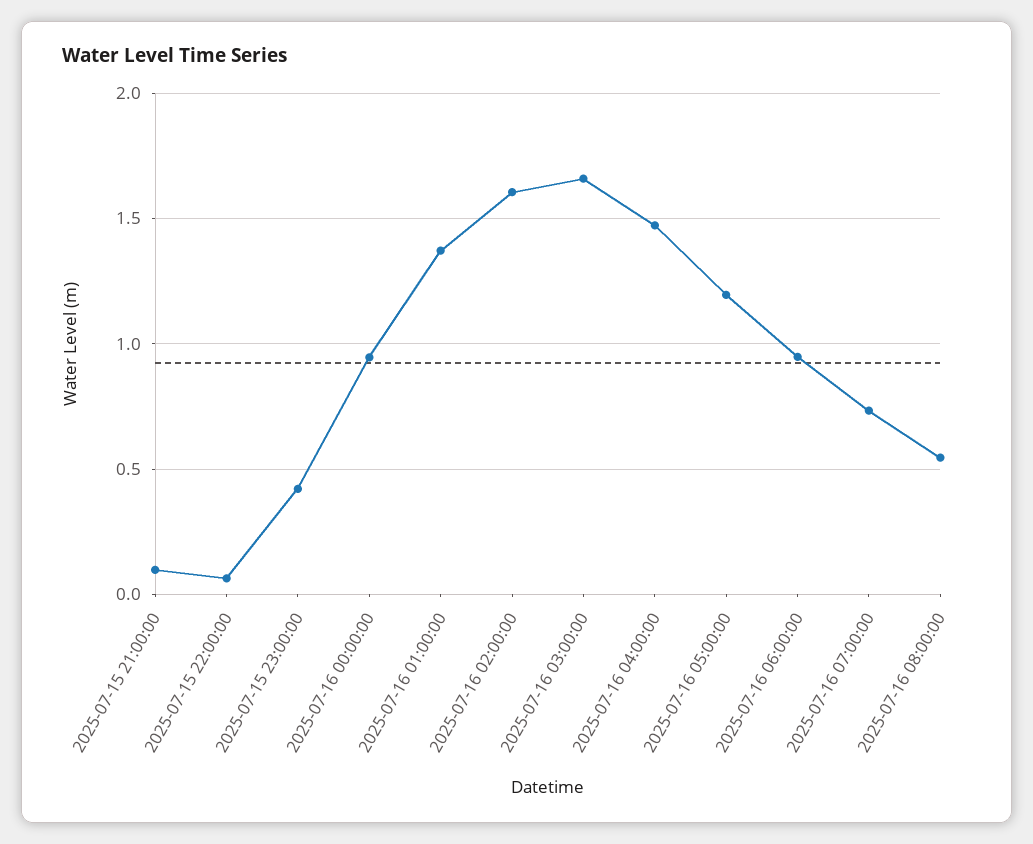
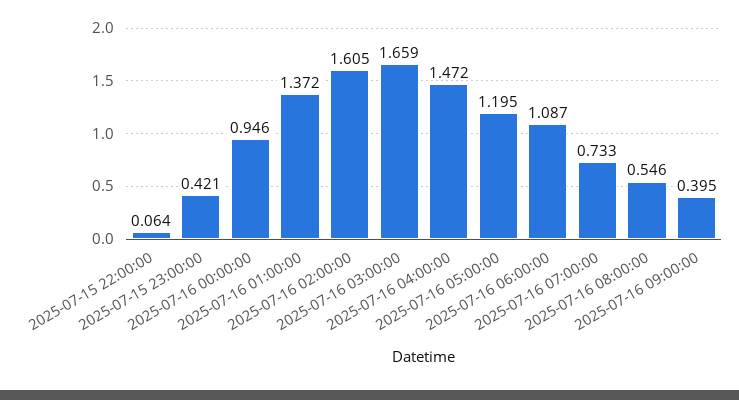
2025-07-15 21:00:00: 0.1 -> none
2025-07-16 06:00:00: 0.95 -> 1.087
2025-07-16 09:00:00: none -> 0.395

